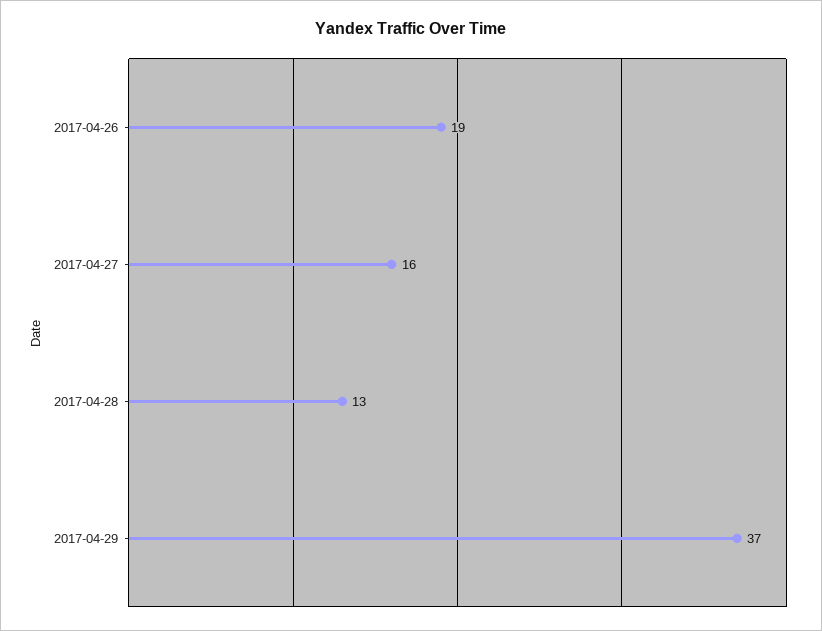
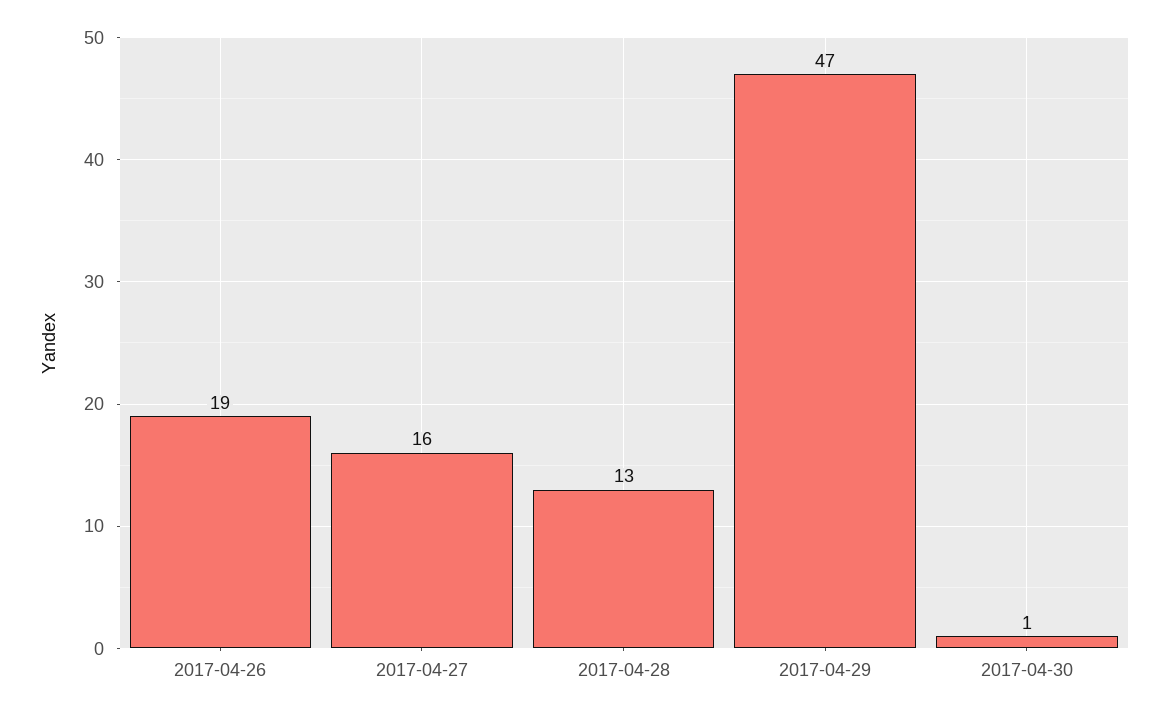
2017-04-29: 37 -> 47
2017-04-30: none -> 1

